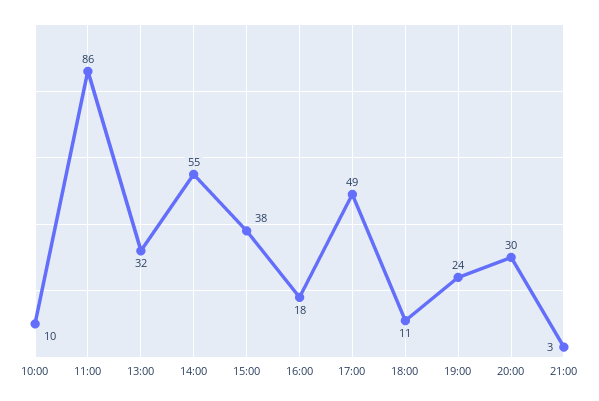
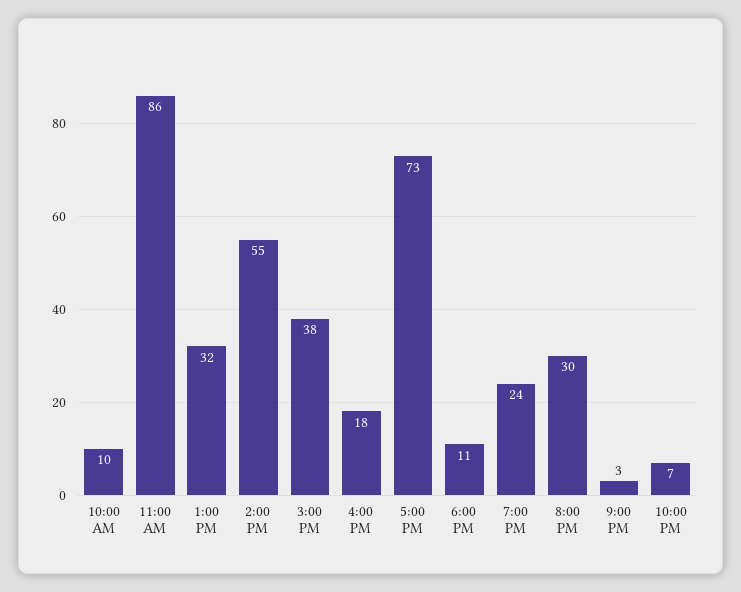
17:00: 49 -> 73
10:00 PM: none -> 7

